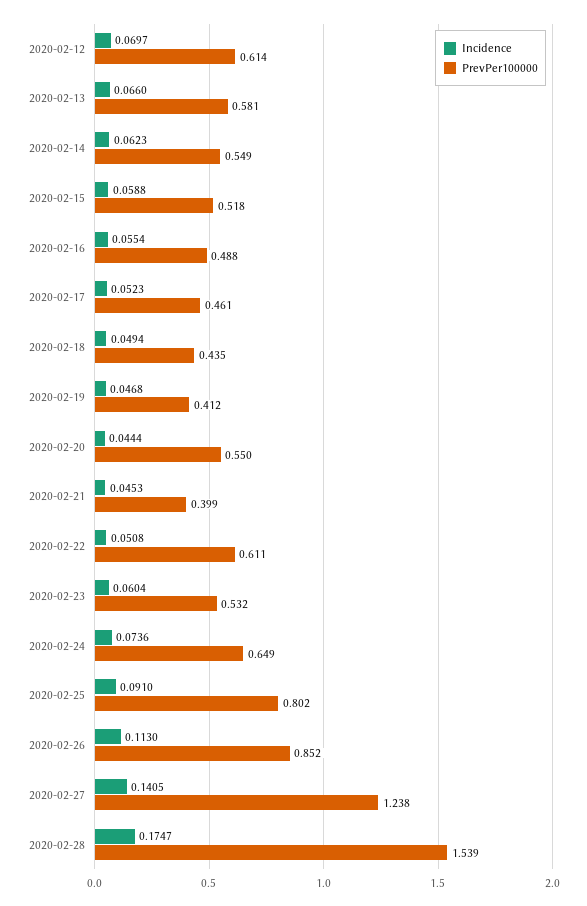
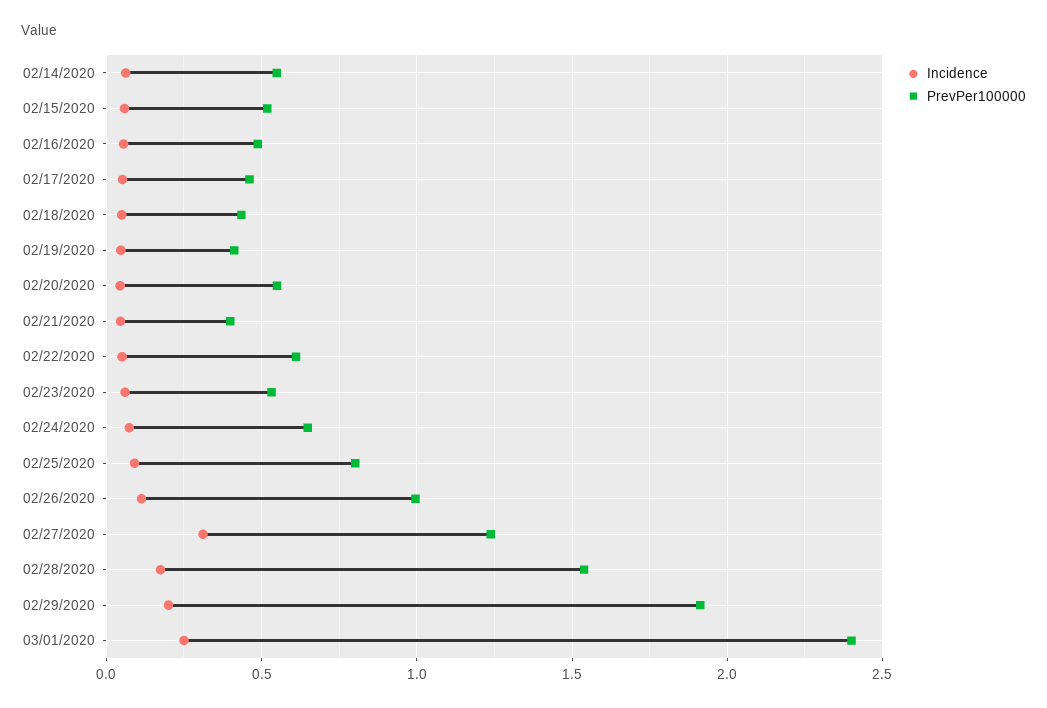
Incidence, 2020-02-12: 0.0697 -> none
PrevPer100000, 2020-02-12: 0.614 -> none
Incidence, 2020-02-13: 0.066 -> none
PrevPer100000, 2020-02-13: 0.581 -> none
PrevPer100000, 2020-02-26: 0.852 -> 1
Incidence, 2020-02-27: 0.1405 -> 0.3
Incidence, 02/29/2020: none -> 0.2
PrevPer100000, 02/29/2020: none -> 1.9
Incidence, 03/01/2020: none -> 0.25
PrevPer100000, 03/01/2020: none -> 2.4

